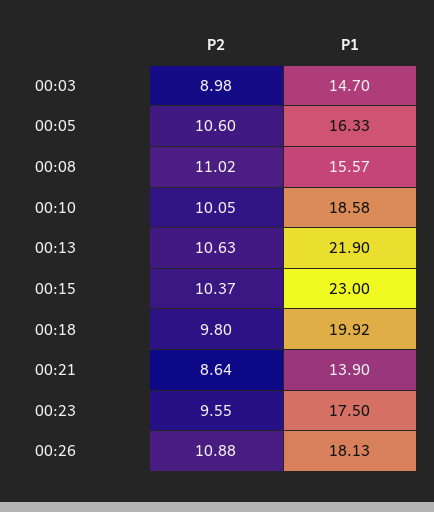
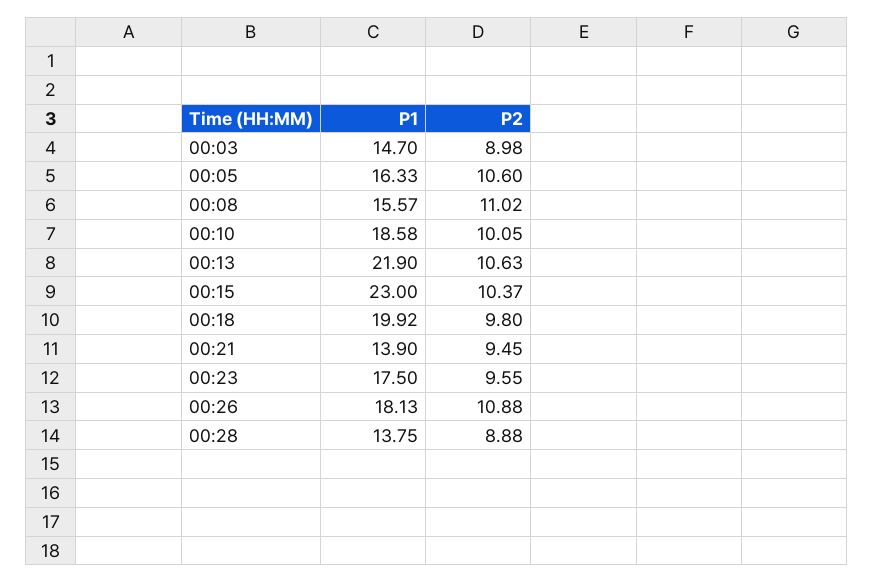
P2, 00:21: 8.64 -> 9.45
P1, 00:28: none -> 13.75
P2, 00:28: none -> 8.88

